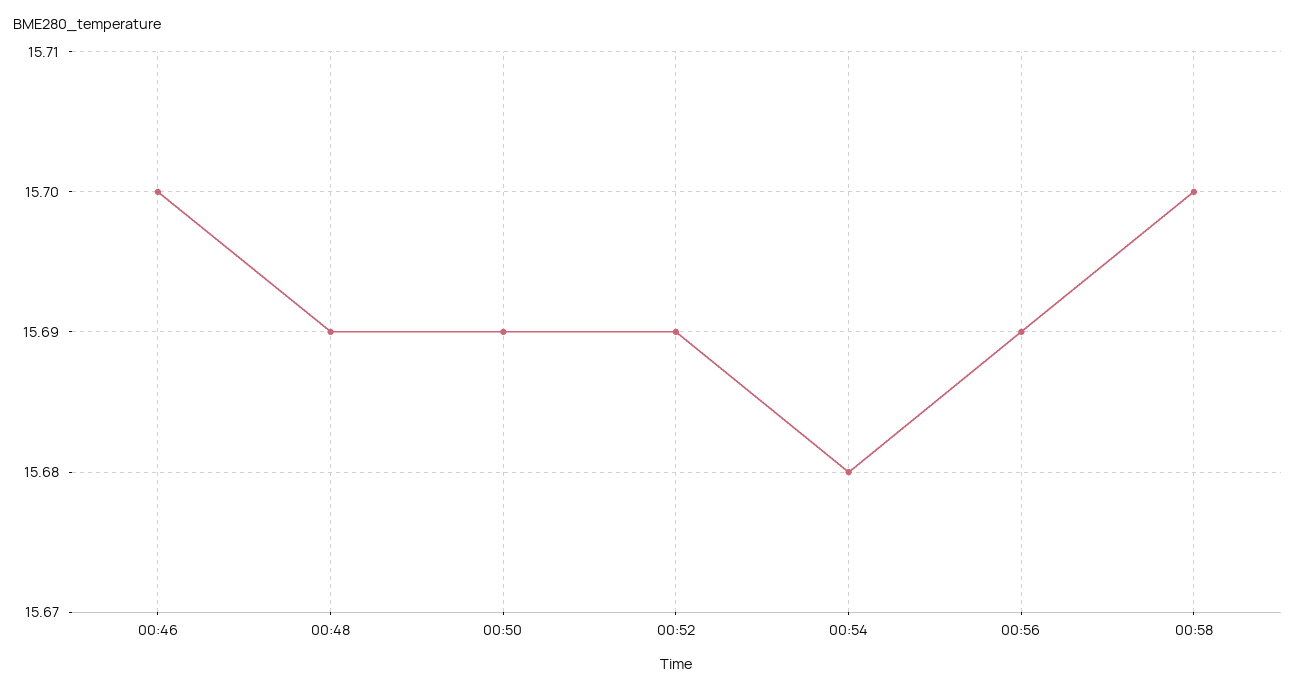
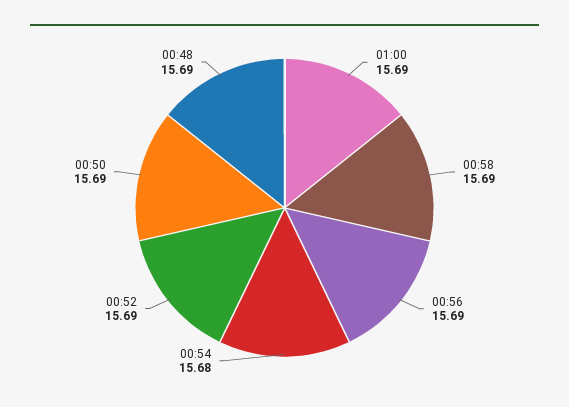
00:46: 15.7 -> none
00:58: 15.7 -> 15.69
01:00: none -> 15.69

